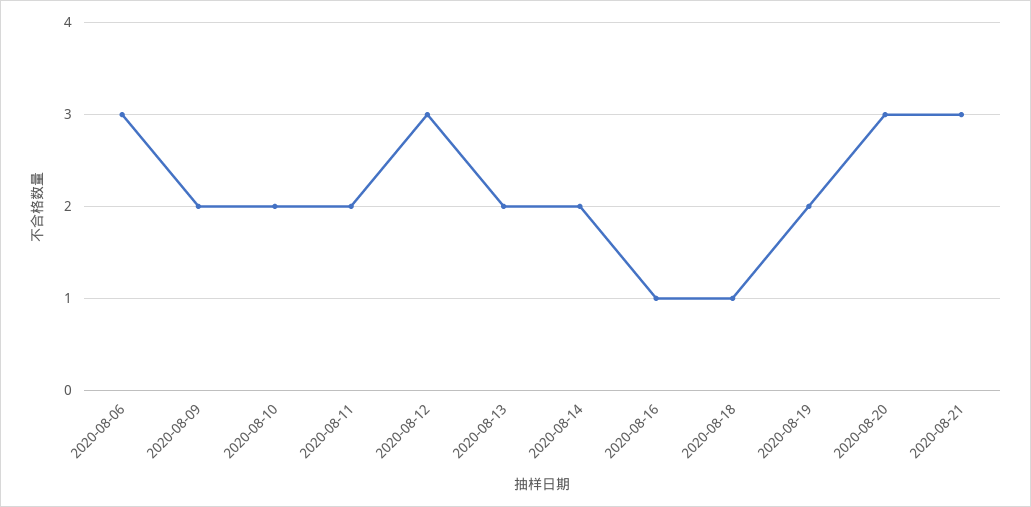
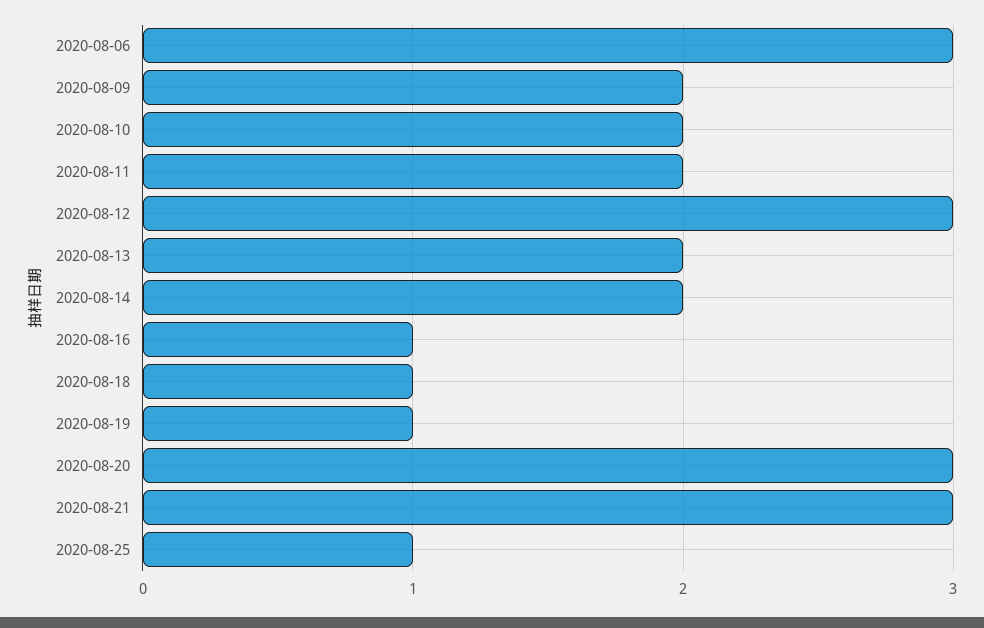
2020-08-19: 2 -> 1
2020-08-25: none -> 1

